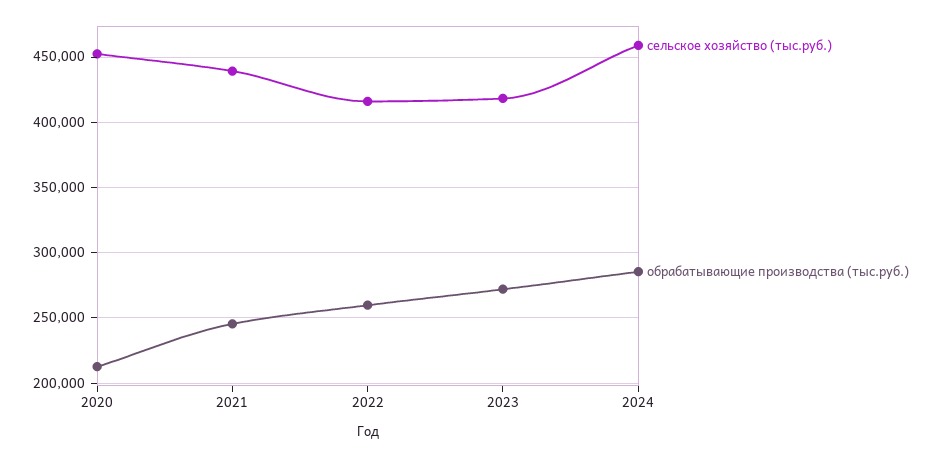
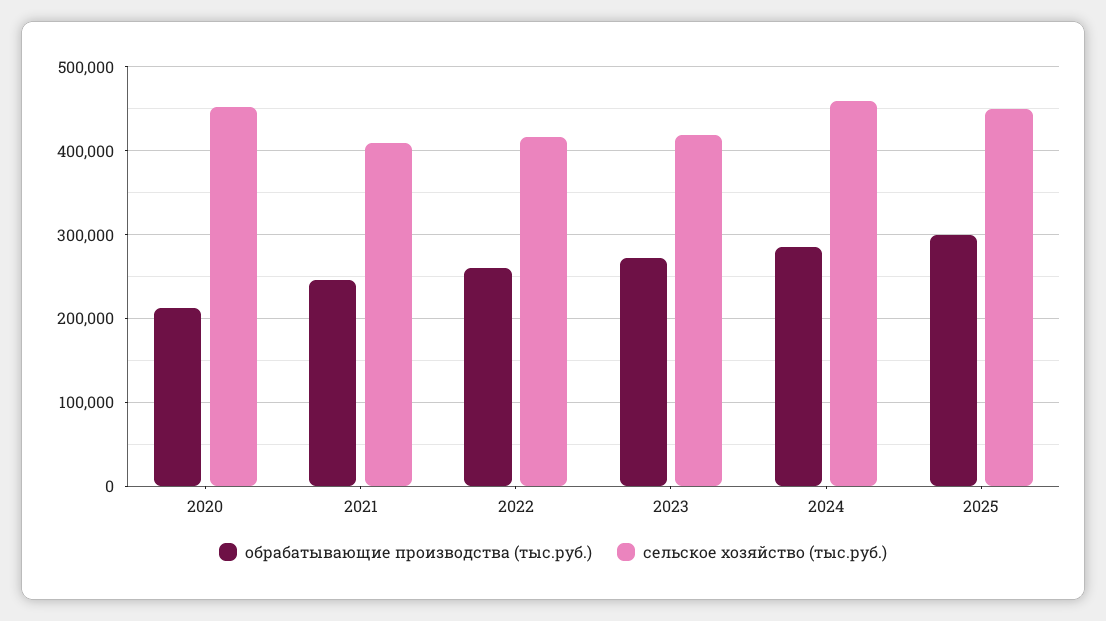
сельское хозяйство (тыс.руб.), 2021: 440000 -> 410000
обрабатывающие производства (тыс.руб.), 2025: none -> 300000
сельское хозяйство (тыс.руб.), 2025: none -> 450000

